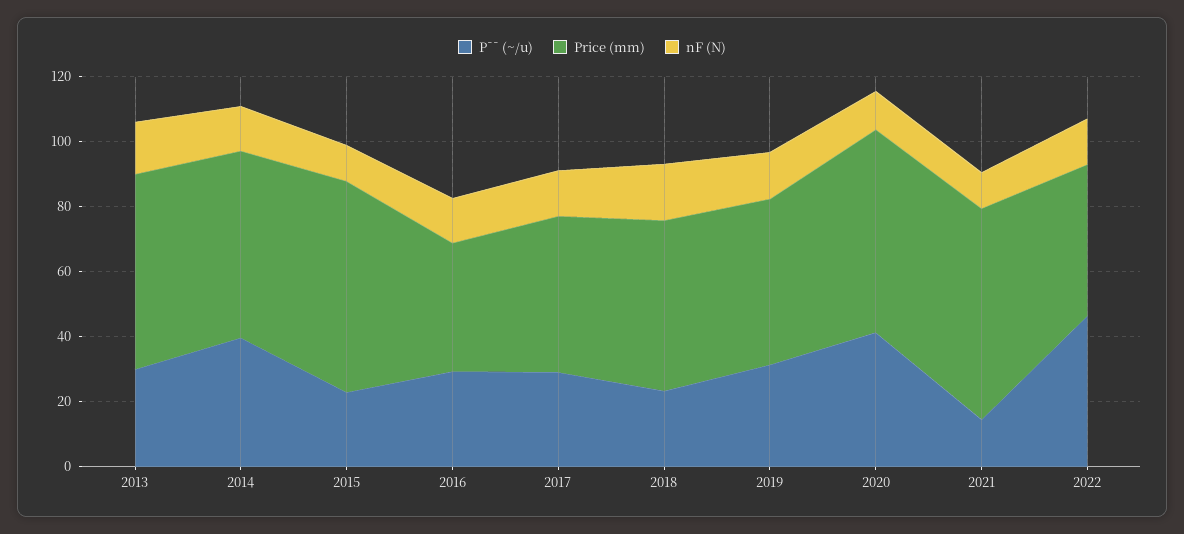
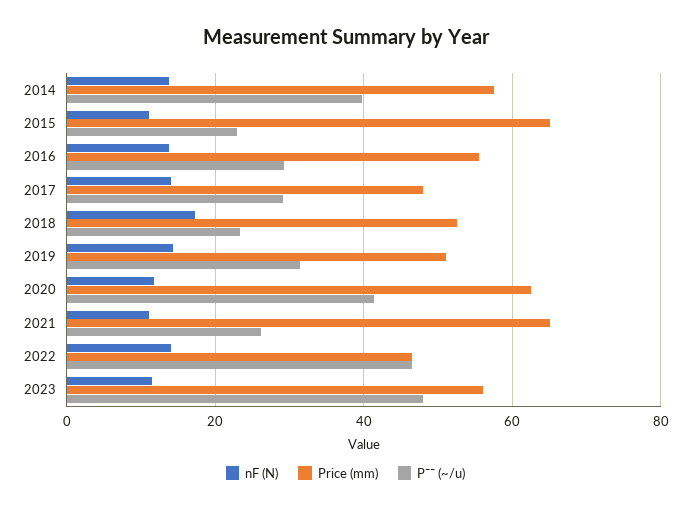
P¯¯ (~/u), 2013: 30 -> none
Price (mm), 2013: 60 -> none
nF (N), 2013: 15 -> none
Price (mm), 2016: 40 -> 56
P¯¯ (~/u), 2021: 15 -> 26
nF (N), 2023: none -> 12
Price (mm), 2023: none -> 56
P¯¯ (~/u), 2023: none -> 48

